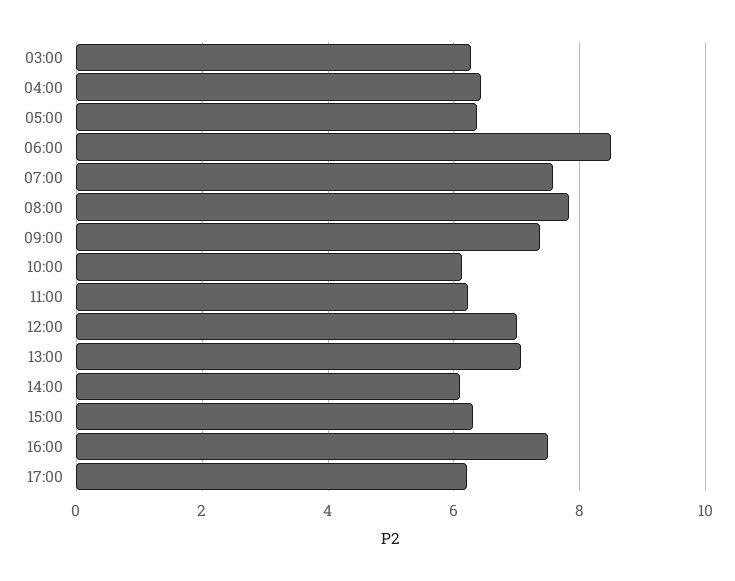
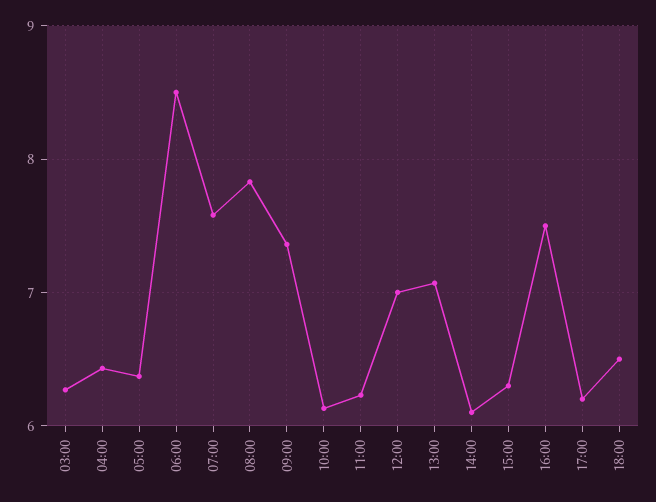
18:00: none -> 6.5

